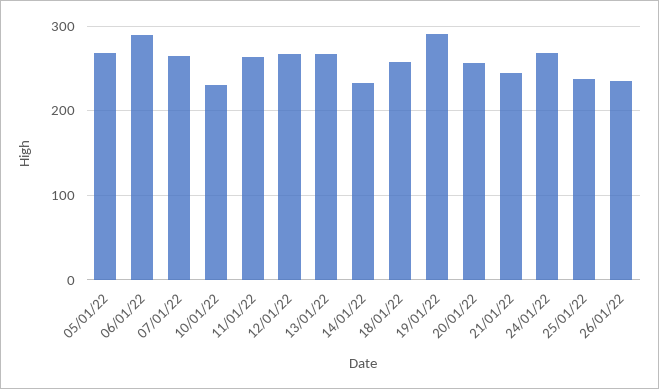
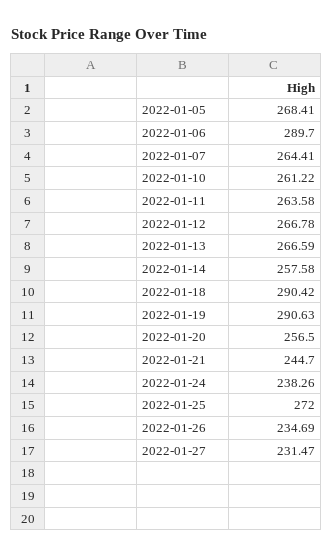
10/01/22: 230 -> 261.22
14/01/22: 230 -> 257.58
18/01/22: 260 -> 290.42
24/01/22: 270 -> 238.26
25/01/22: 240 -> 272
2022-01-27: none -> 231.47

